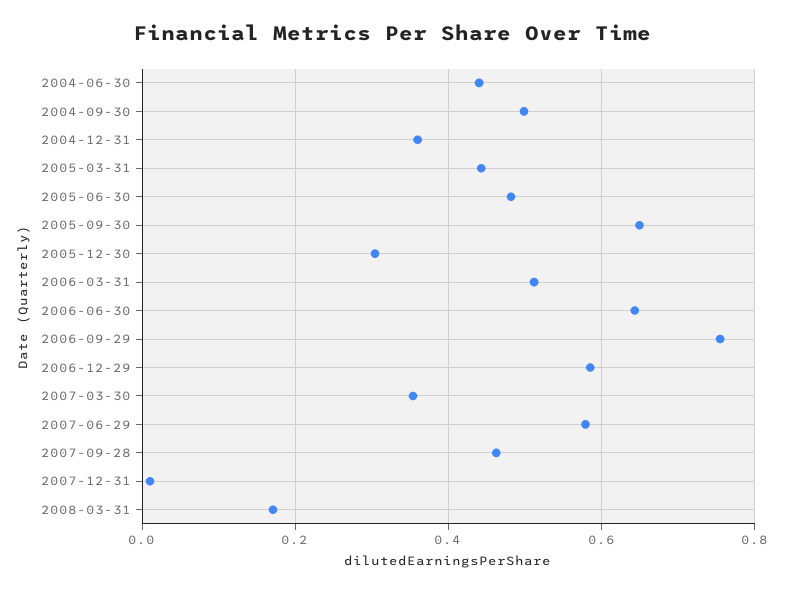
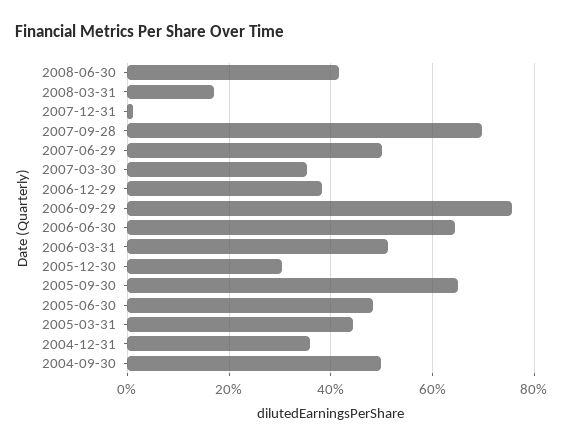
2004-06-30: 0.44 -> none
2006-12-29: 0.58 -> 0.38
2007-06-29: 0.58 -> 0.5
2007-09-28: 0.46 -> 0.7
2008-06-30: none -> 0.42

